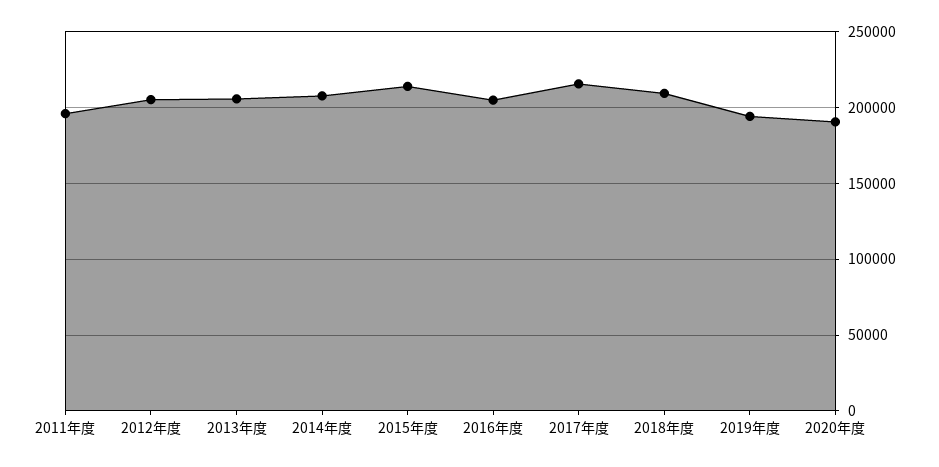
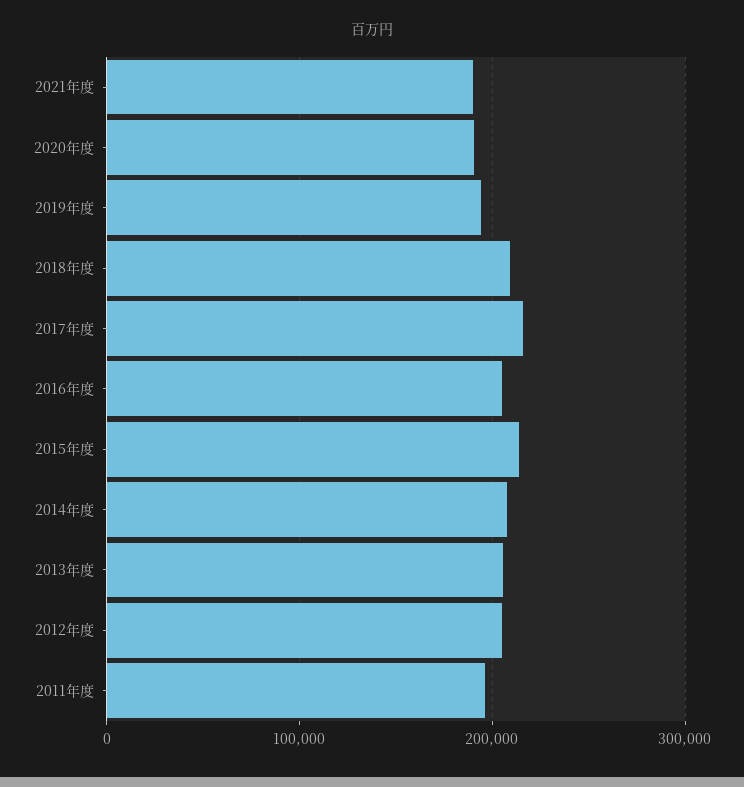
2021年度: none -> 190000

